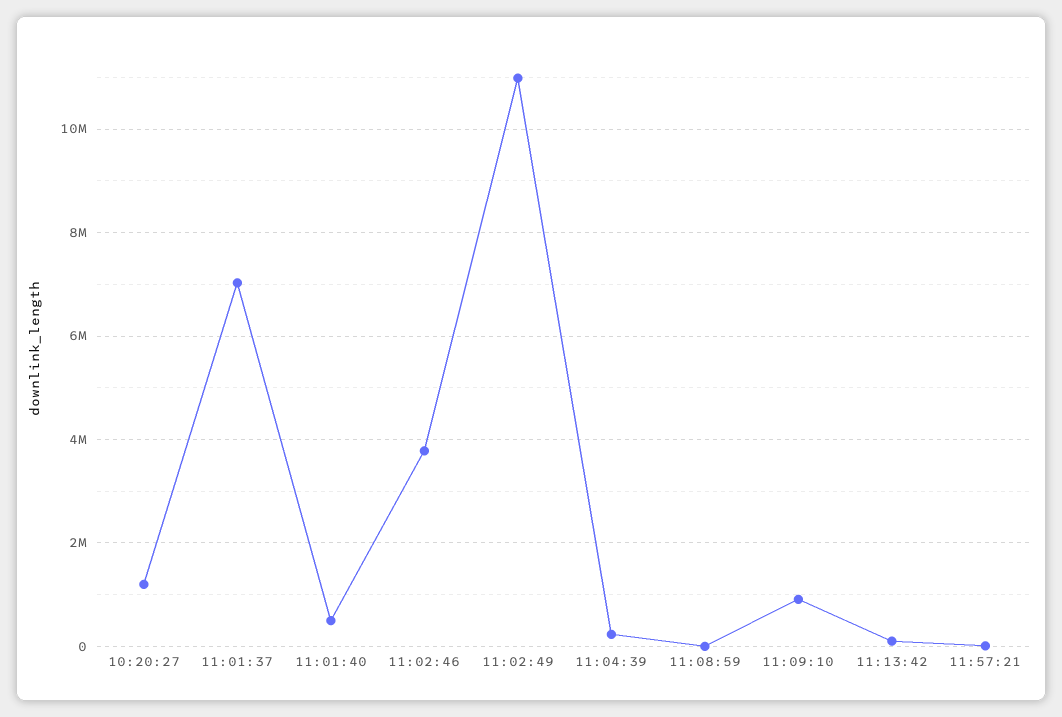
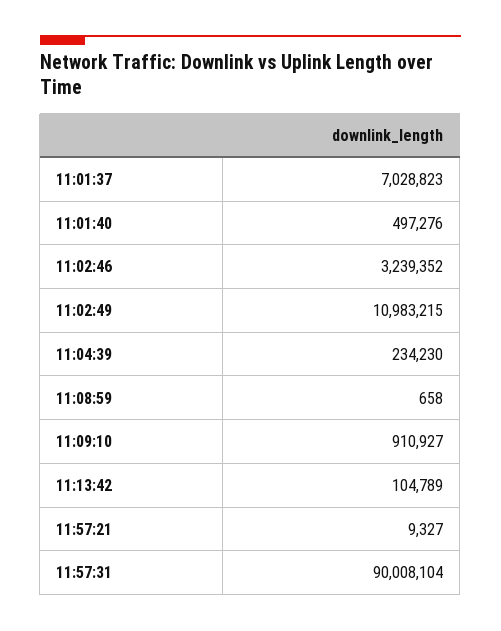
10:20:27: 1200000 -> none
11:02:46: 3800000 -> 3239352
11:57:31: none -> 90008104

